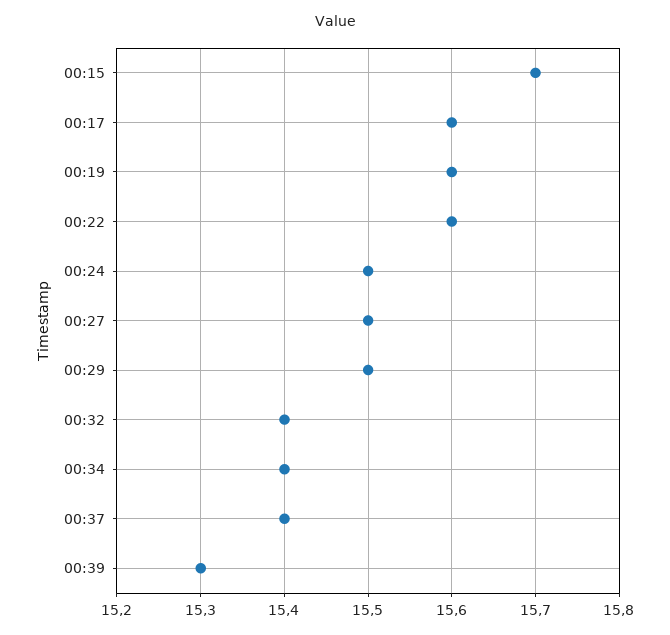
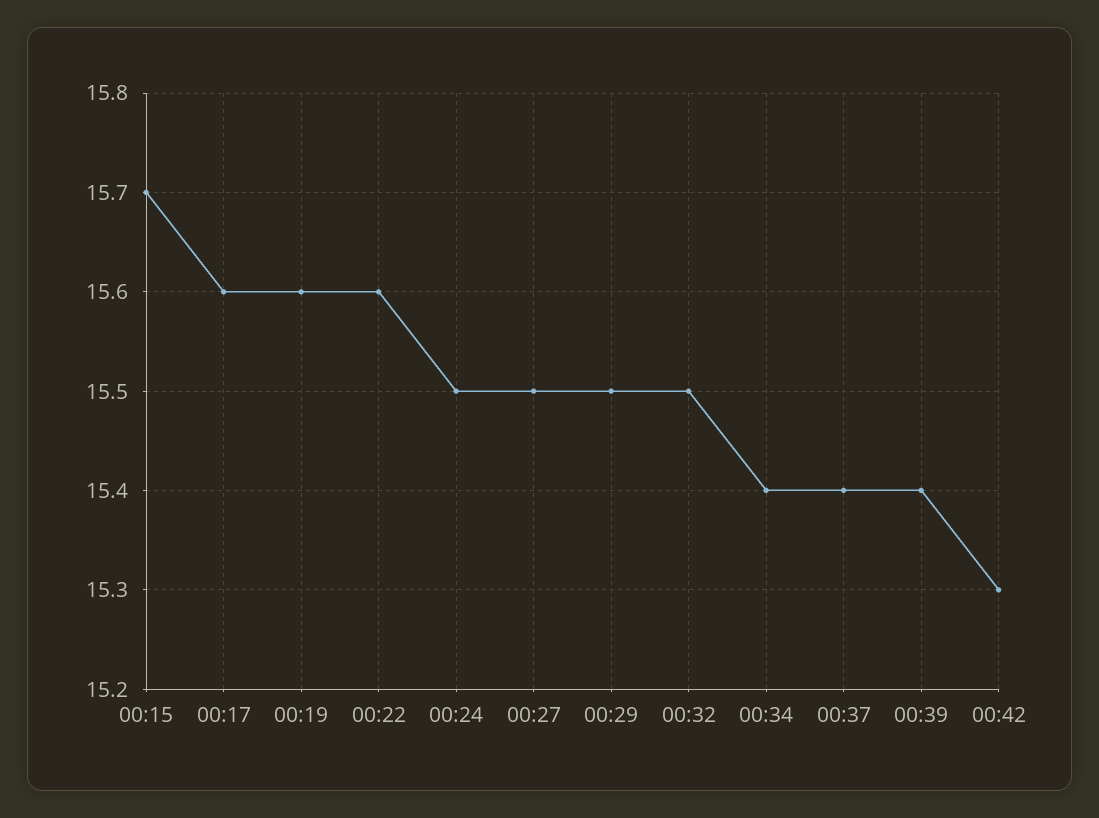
00:32: 15.4 -> 15.5
00:39: 15.3 -> 15.4
00:42: none -> 15.3

